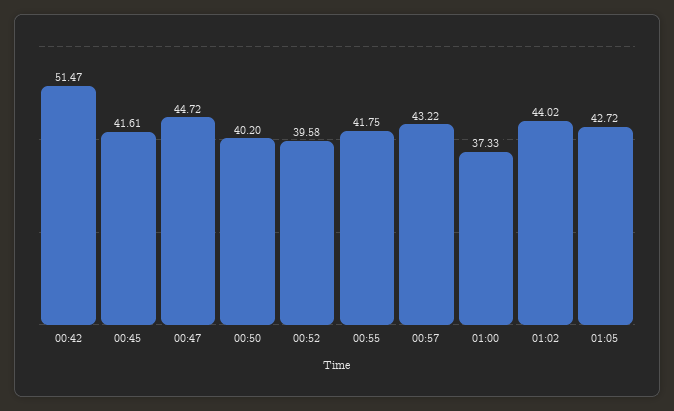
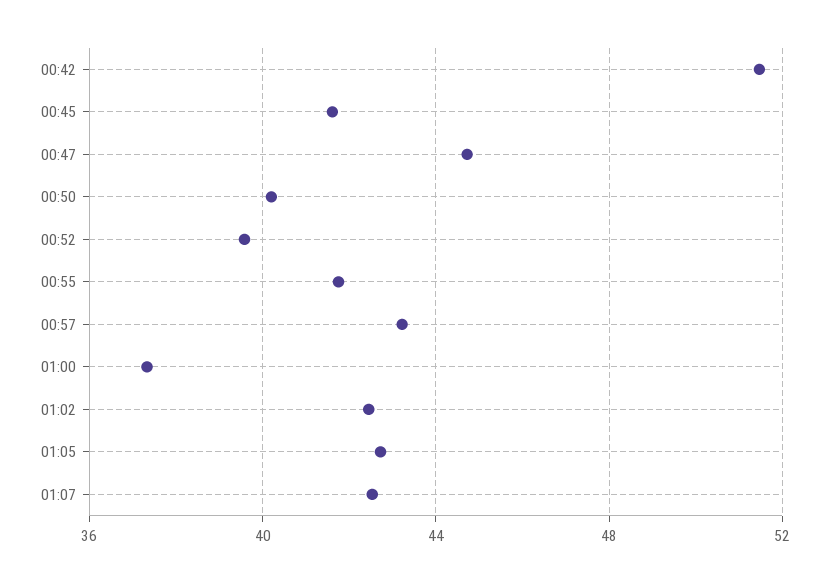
01:02: 44.02 -> 42.5
01:07: none -> 42.5

